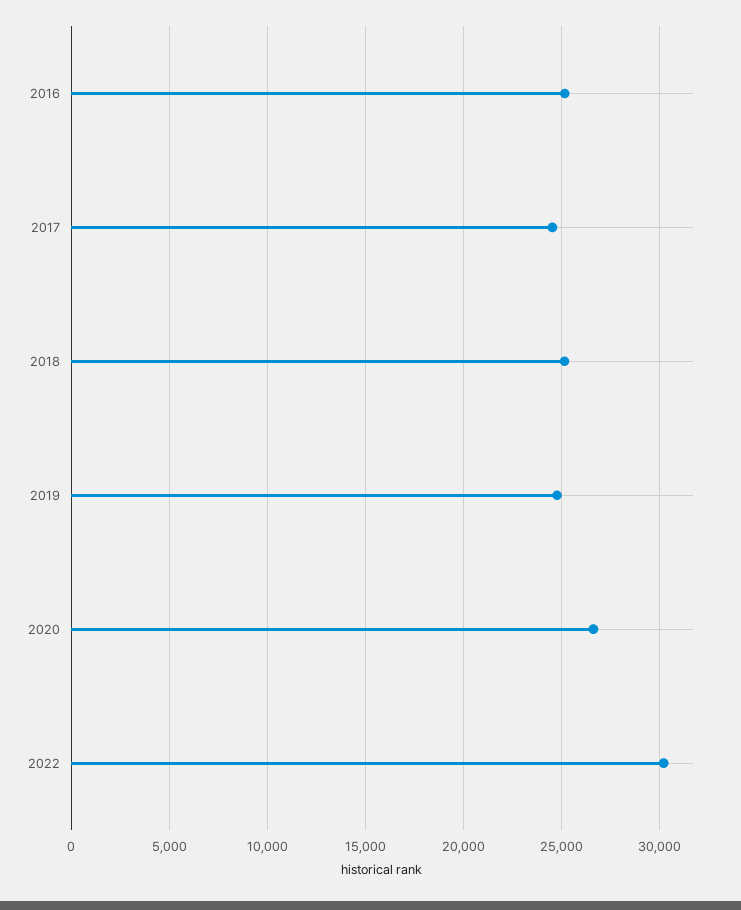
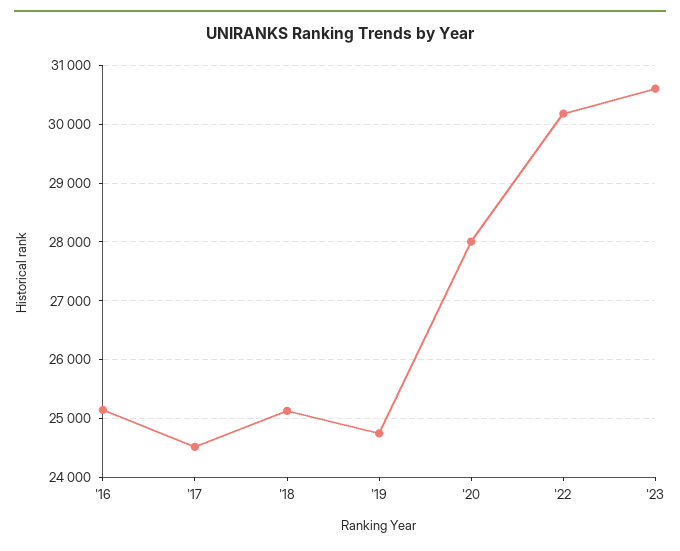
2020: 26500 -> 28000
'23: none -> 30600

